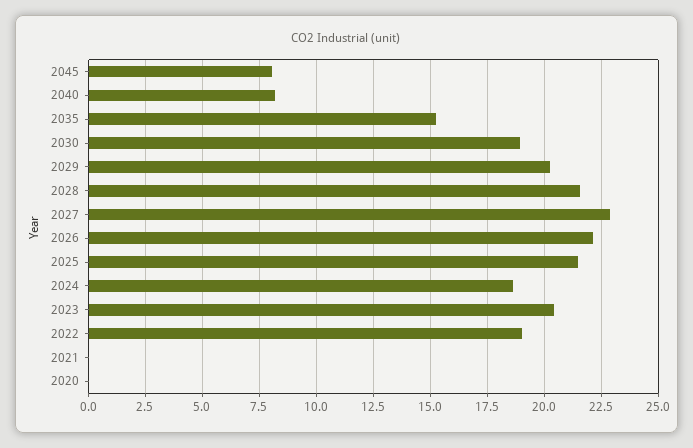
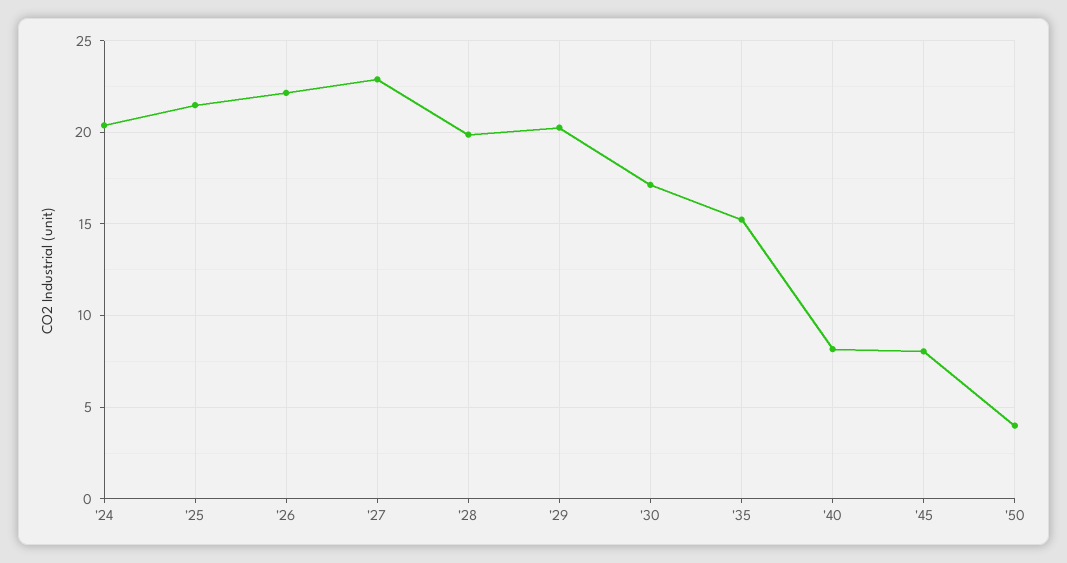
2030: 19 -> 17
2028: 21.5 -> 20
2024: 18.5 -> 20.5
2023: 20.5 -> none
2022: 19 -> none
2021: 0 -> none
2020: 0 -> none
'50: none -> 4

